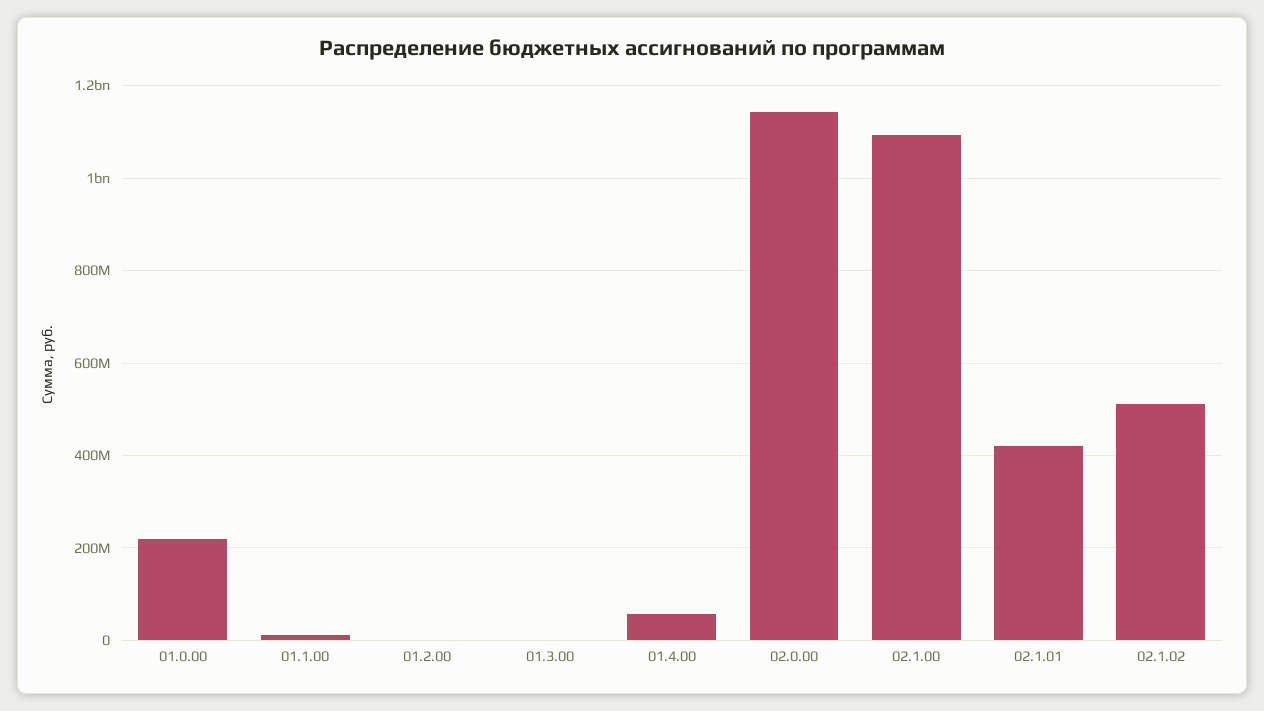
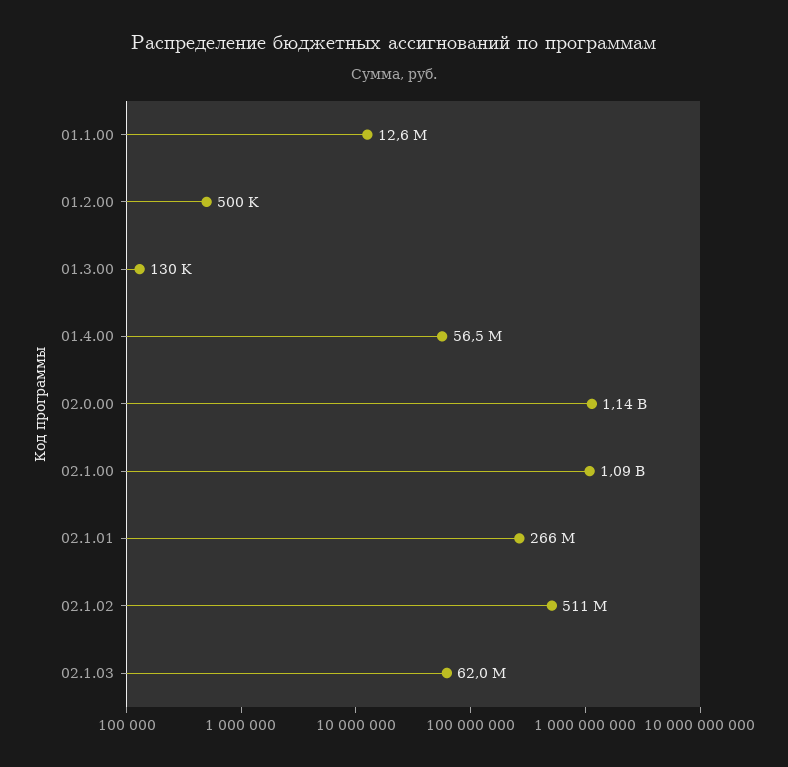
01.0.00: 220000000 -> none
02.1.01: 420000000 -> 266000000
02.1.03: none -> 62000000

